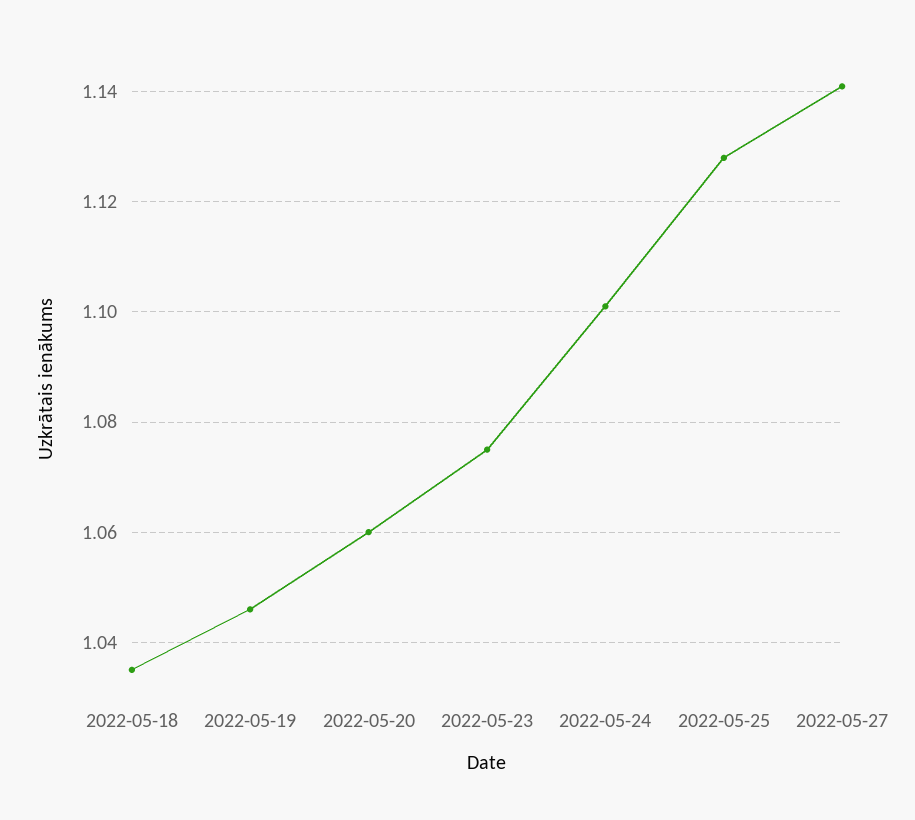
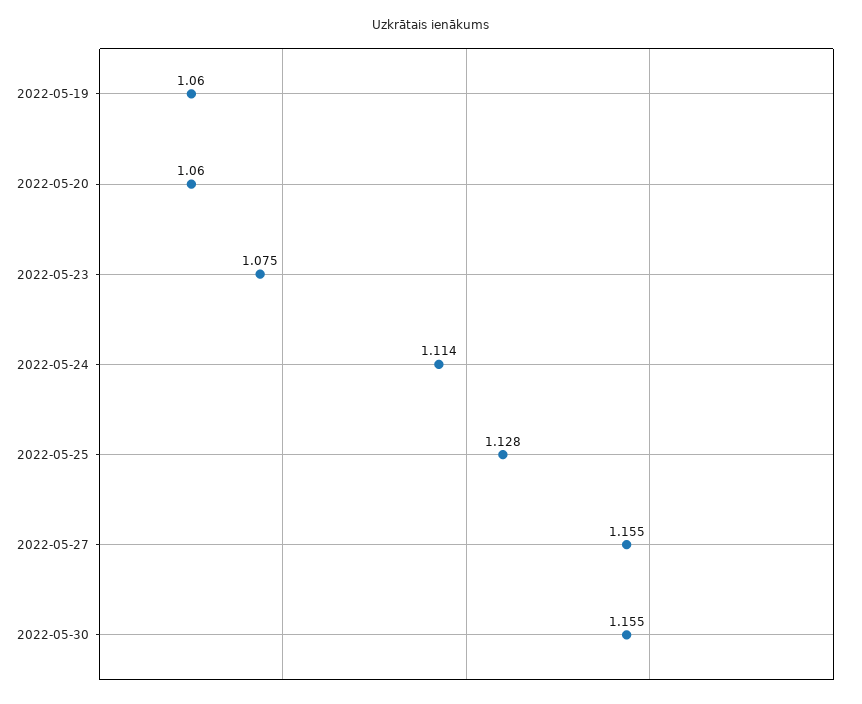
2022-05-18: 1.035 -> none
2022-05-19: 1.045 -> 1.06
2022-05-24: 1.1 -> 1.114
2022-05-27: 1.14 -> 1.155
2022-05-30: none -> 1.155

